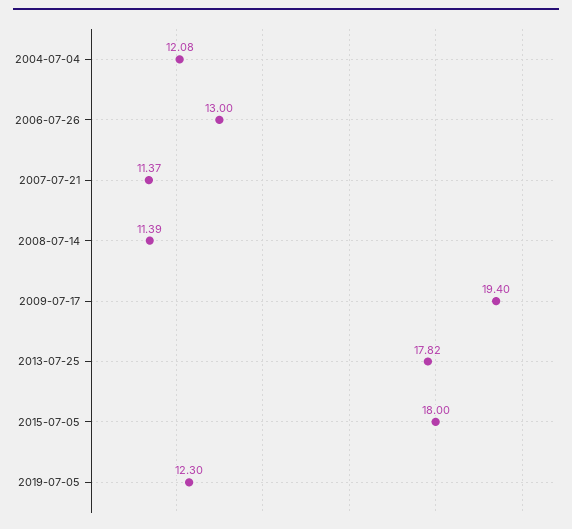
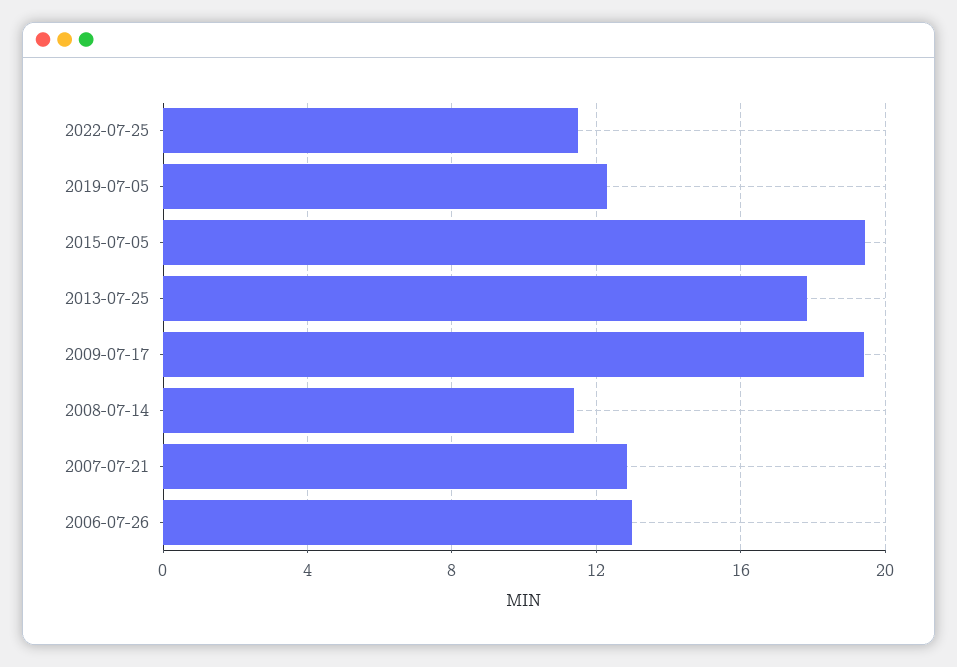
2004-07-04: 12.08 -> none
2007-07-21: 11.37 -> 13
2015-07-05: 18 -> 19.5
2022-07-25: none -> 11.5

